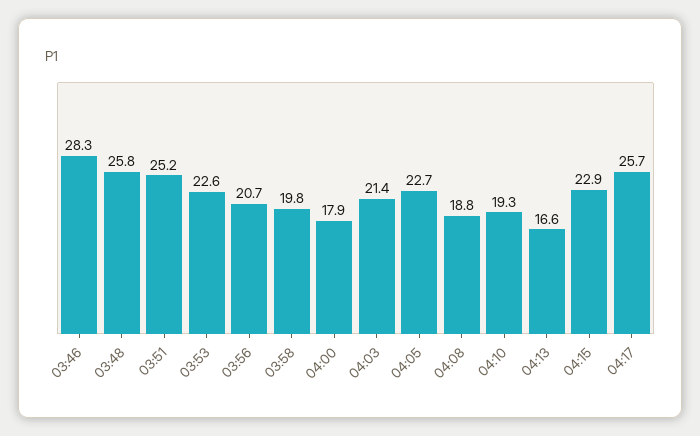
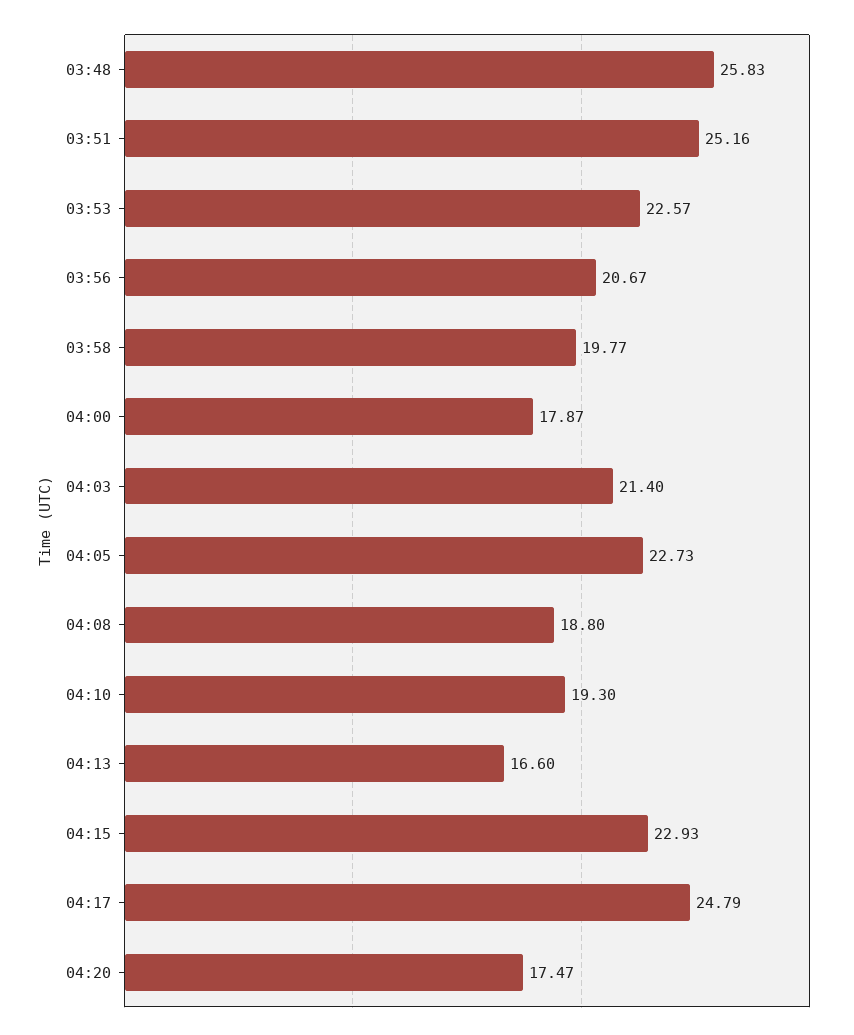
03:46: 28.3 -> none
04:17: 25.7 -> 24.79
04:20: none -> 17.47

